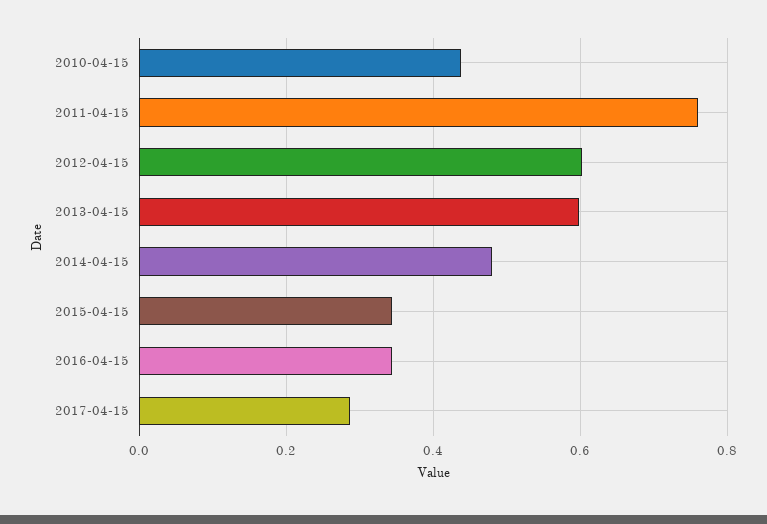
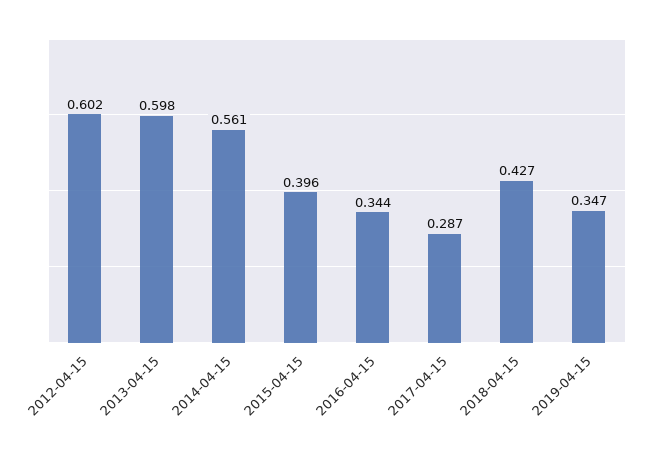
2010-04-15: 0.44 -> none
2011-04-15: 0.76 -> none
2014-04-15: 0.48 -> 0.561
2015-04-15: 0.34 -> 0.396
2018-04-15: none -> 0.427
2019-04-15: none -> 0.347

